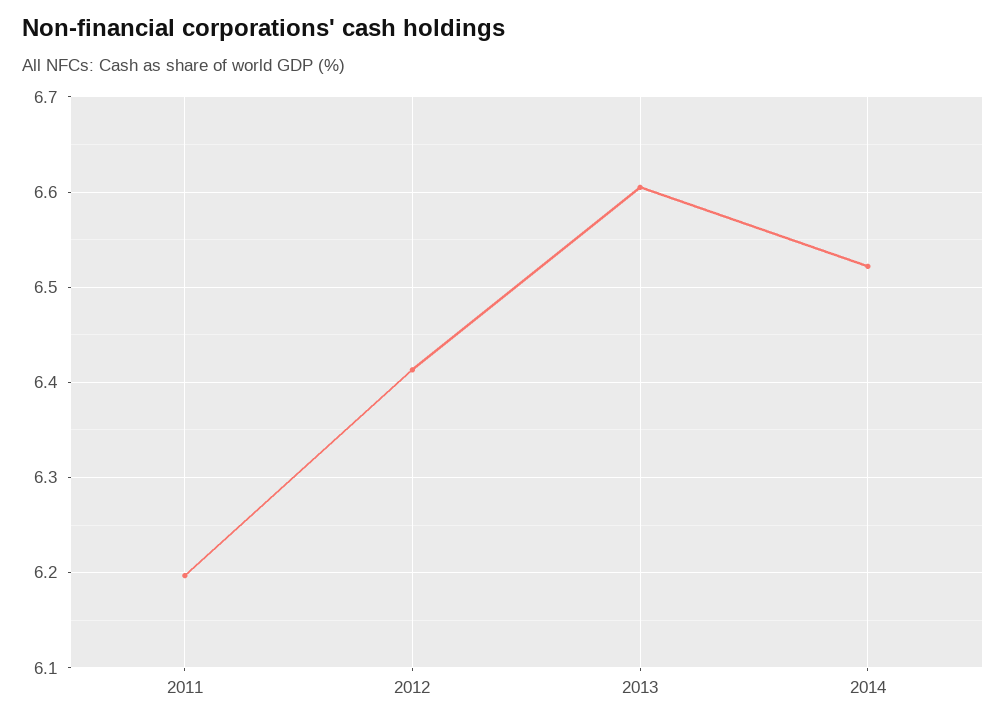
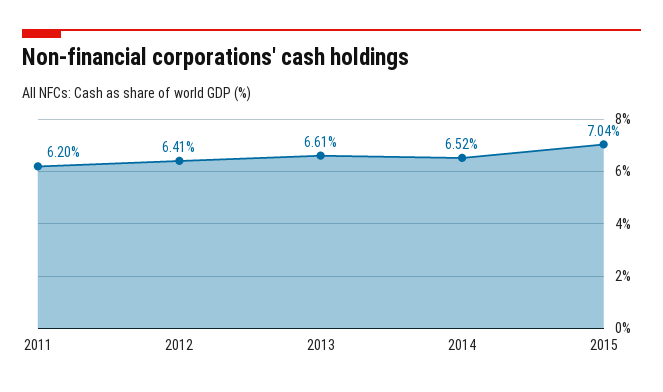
2015: none -> 7.04

